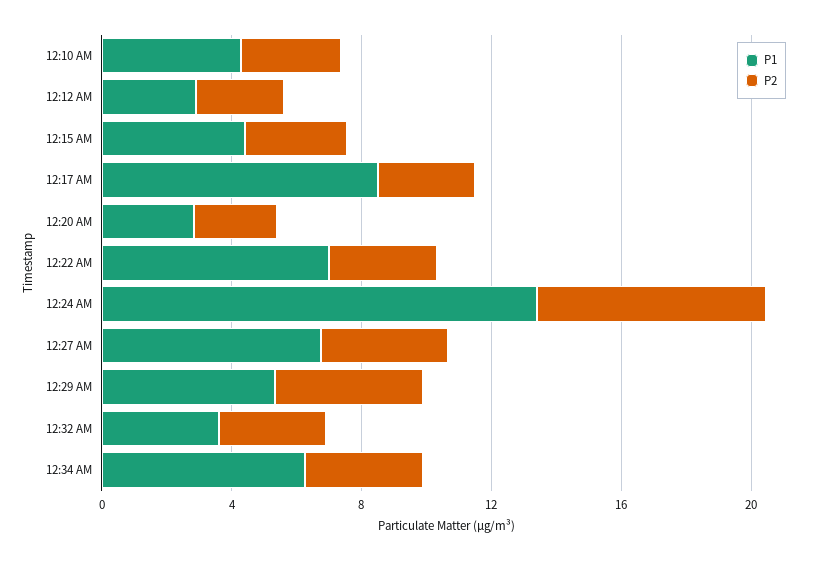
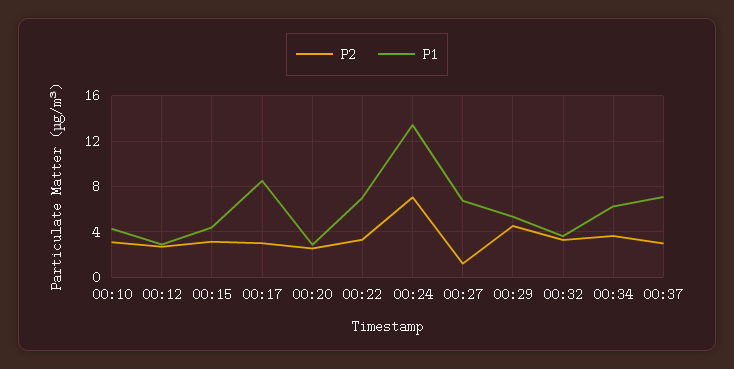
P2, 12:27 AM: 4 -> 1
P2, 00:37: none -> 3
P1, 00:37: none -> 7

